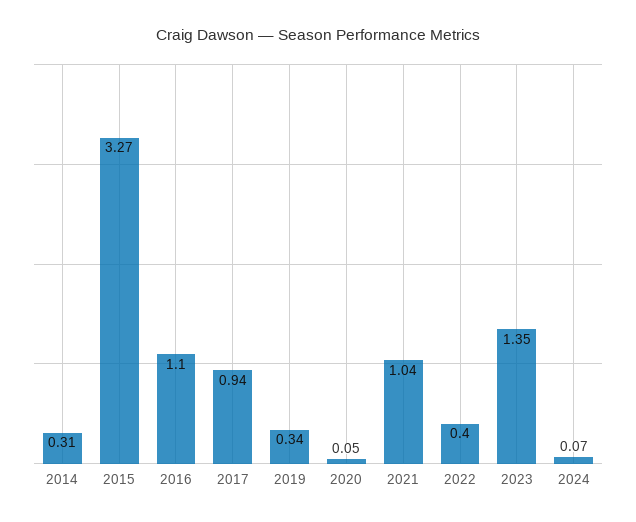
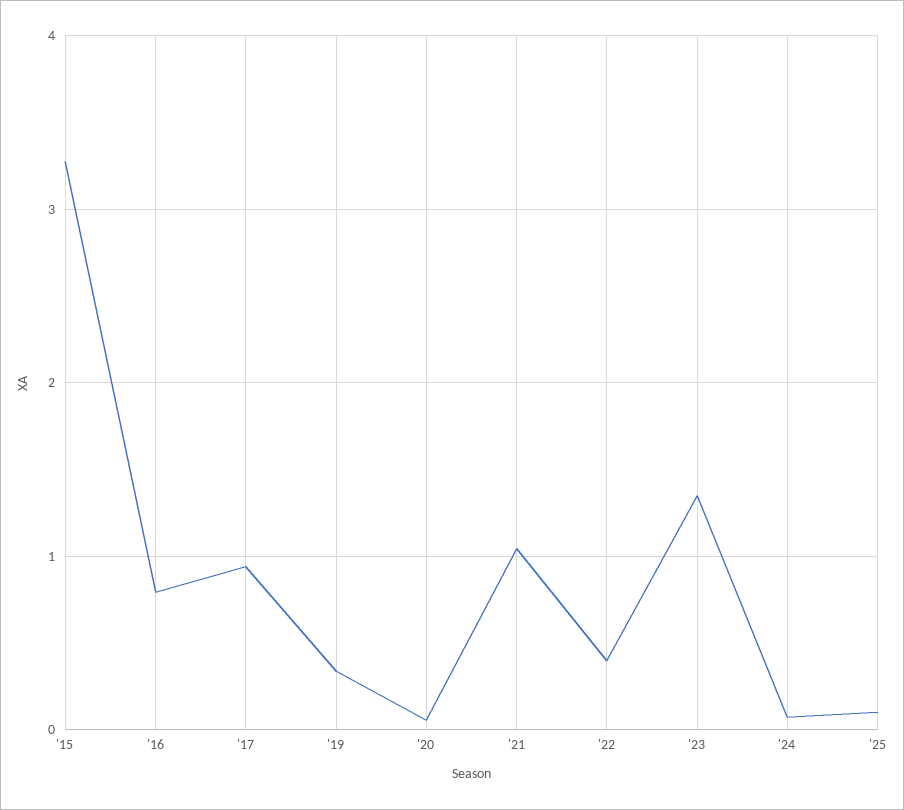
2014: 0.31 -> none
2016: 1.1 -> 0.8
'25: none -> 0.1

